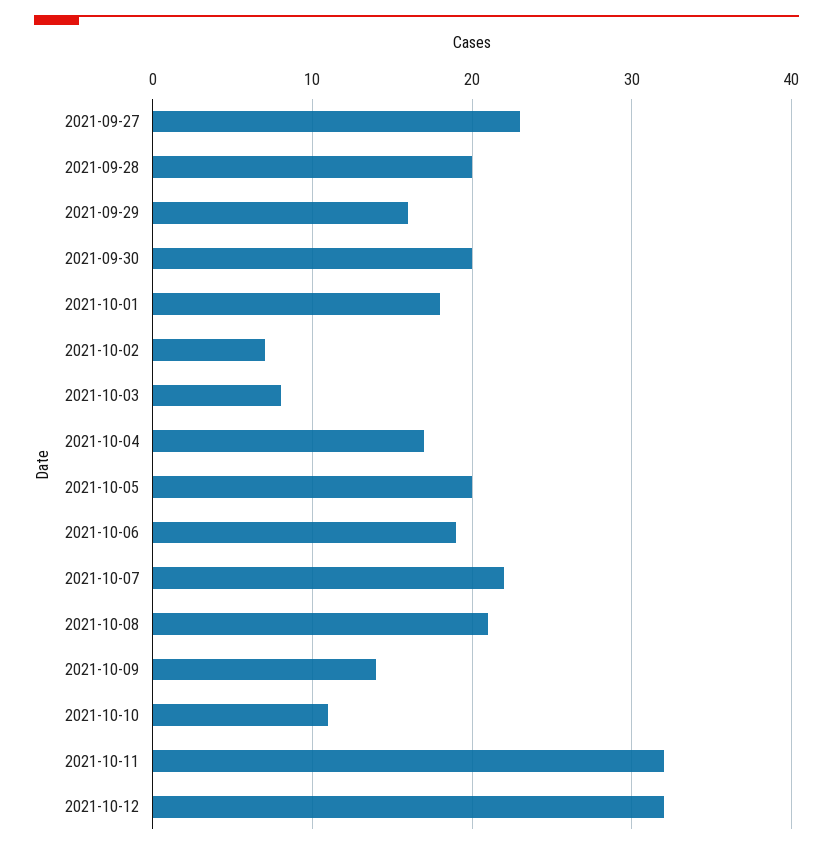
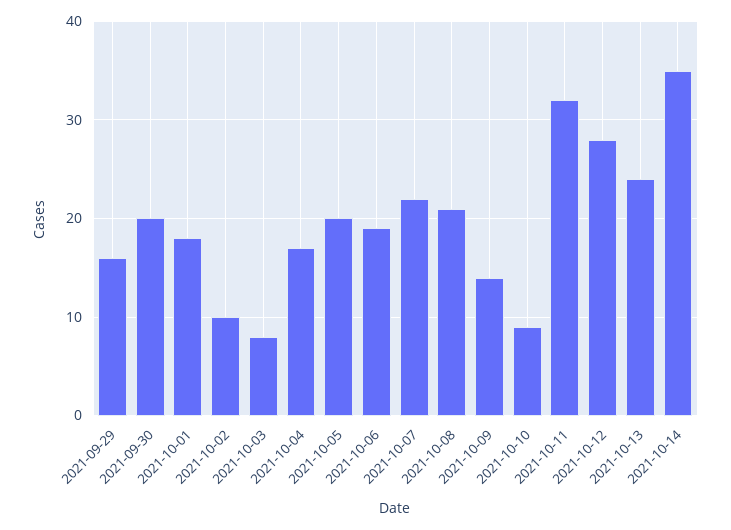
2021-09-27: 23 -> none
2021-09-28: 20 -> none
2021-10-02: 7 -> 10
2021-10-10: 11 -> 9
2021-10-12: 32 -> 28
2021-10-13: none -> 24
2021-10-14: none -> 35

